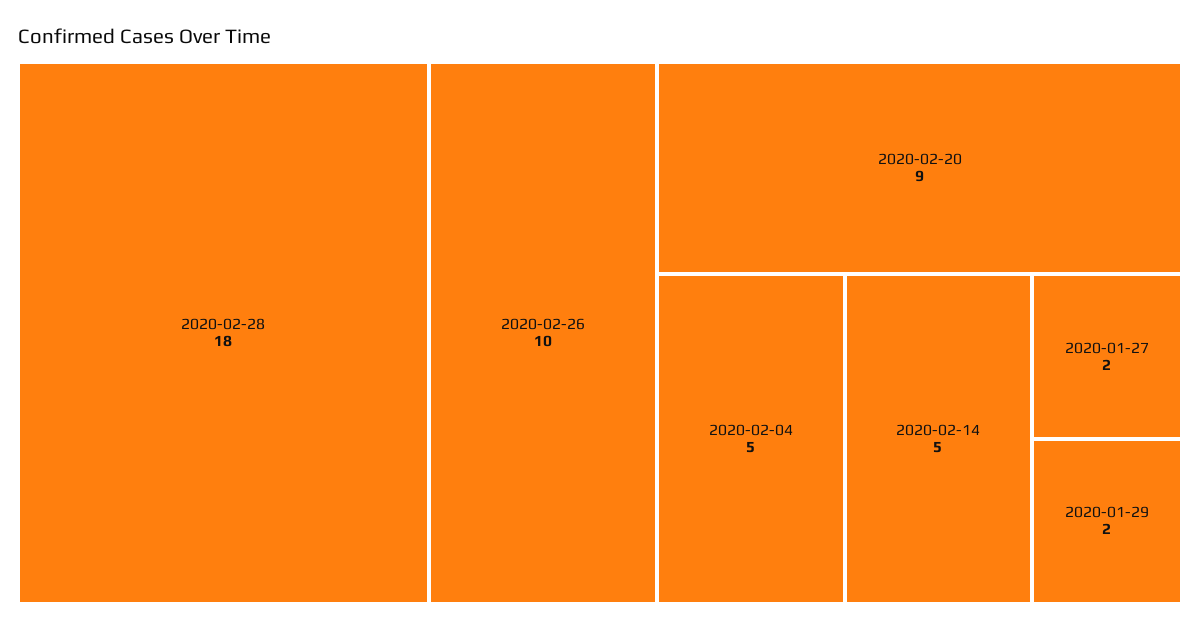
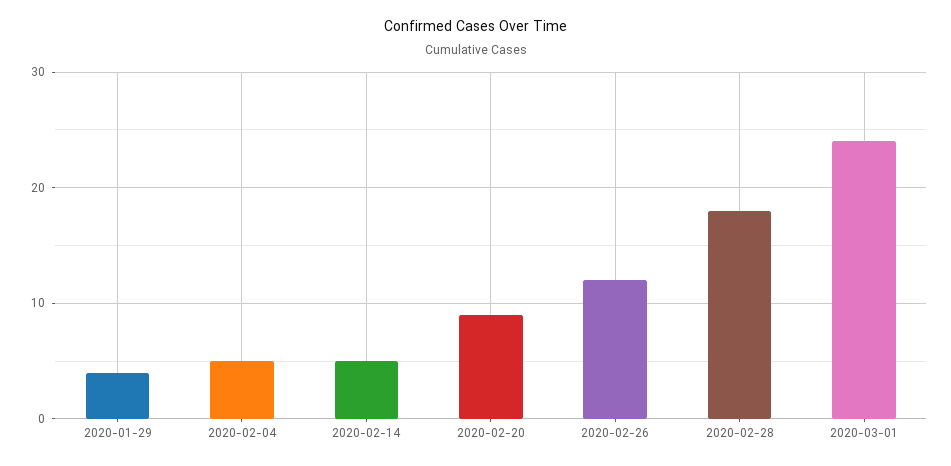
2020-02-26: 10 -> 12
2020-01-27: 2 -> none
2020-01-29: 2 -> 4
2020-03-01: none -> 24

